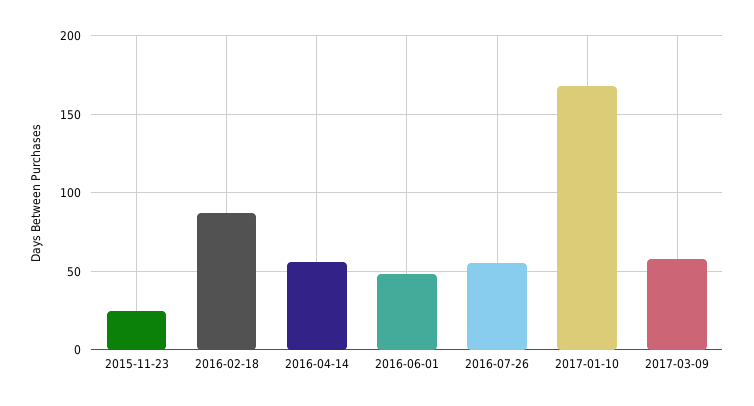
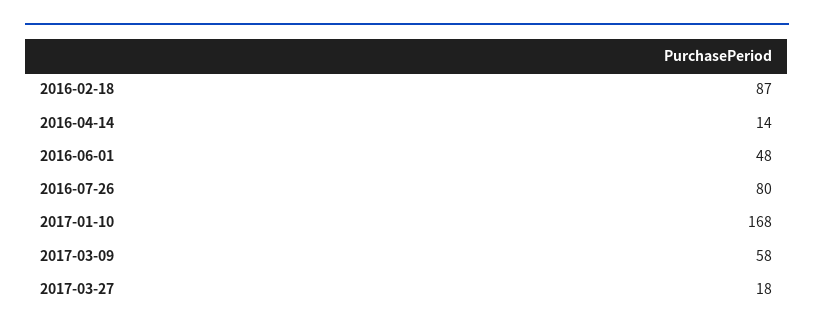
2015-11-23: 25 -> none
2016-04-14: 55 -> 14
2016-07-26: 55 -> 80
2017-03-27: none -> 18

